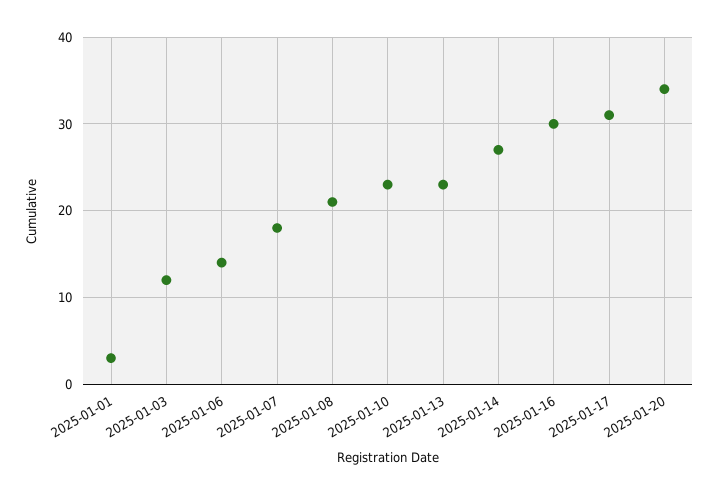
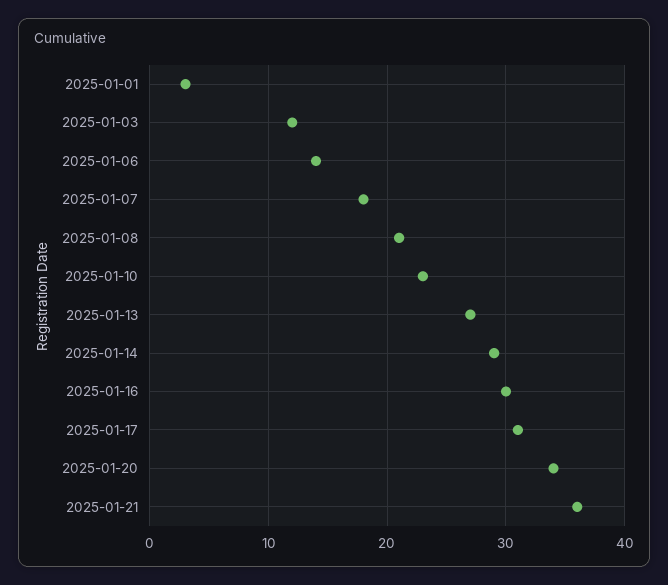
2025-01-13: 23 -> 27
2025-01-14: 27 -> 29
2025-01-21: none -> 36

